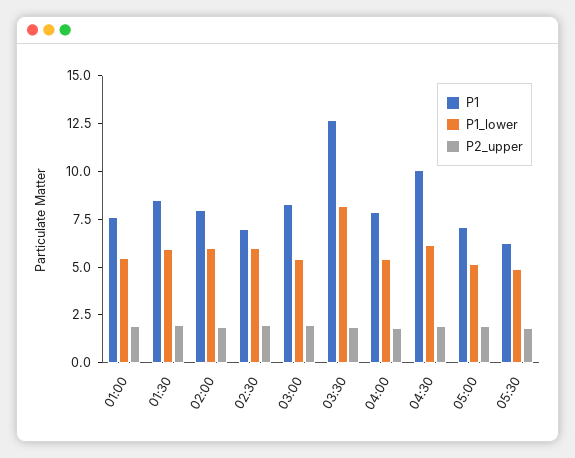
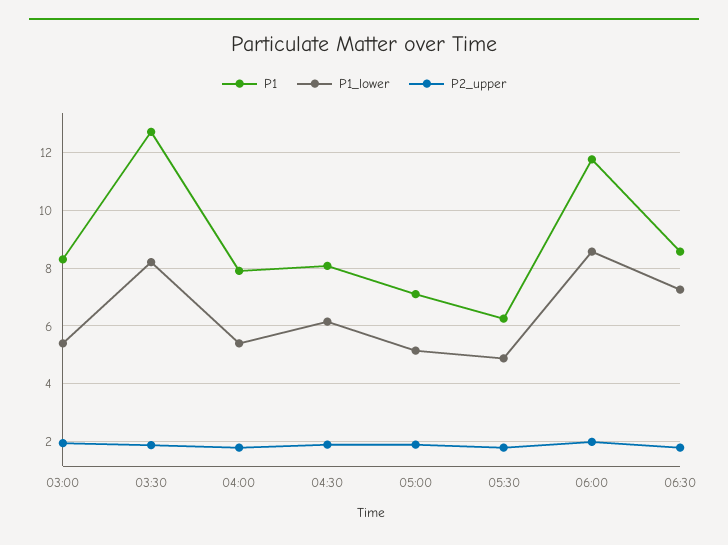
P1, 01:00: 7.5 -> none
P1_lower, 01:00: 5.5 -> none
P2_upper, 01:00: 2 -> none
P1, 01:30: 8.5 -> none
P1_lower, 01:30: 6 -> none
P2_upper, 01:30: 2 -> none
P1, 02:00: 8 -> none
P1_lower, 02:00: 6 -> none
P2_upper, 02:00: 2 -> none
P1, 02:30: 7 -> none
P1_lower, 02:30: 6 -> none
P2_upper, 02:30: 2 -> none
P1, 04:30: 10 -> 8
P1, 06:00: none -> 11.75
P1_lower, 06:00: none -> 8.5
P2_upper, 06:00: none -> 2
P1, 06:30: none -> 8.5
P1_lower, 06:30: none -> 7.25
P2_upper, 06:30: none -> 1.75

